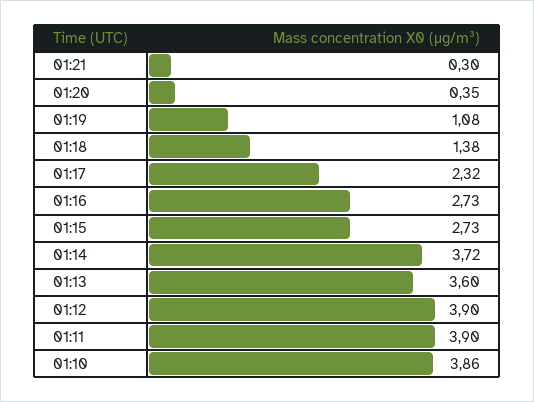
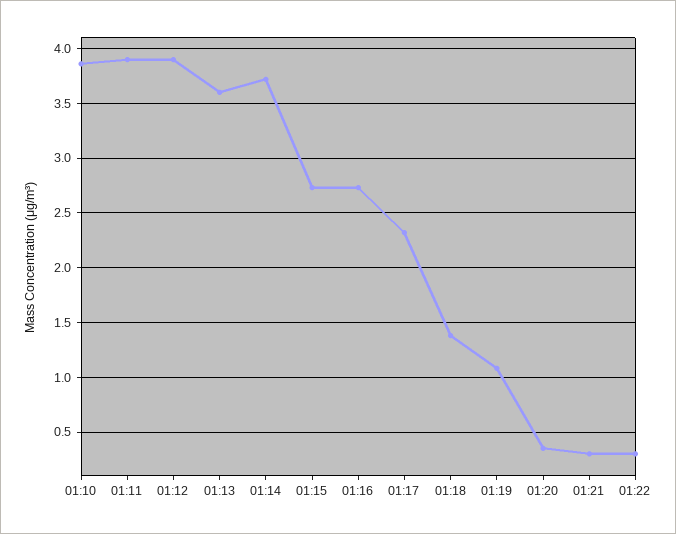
01:22: none -> 0.3

